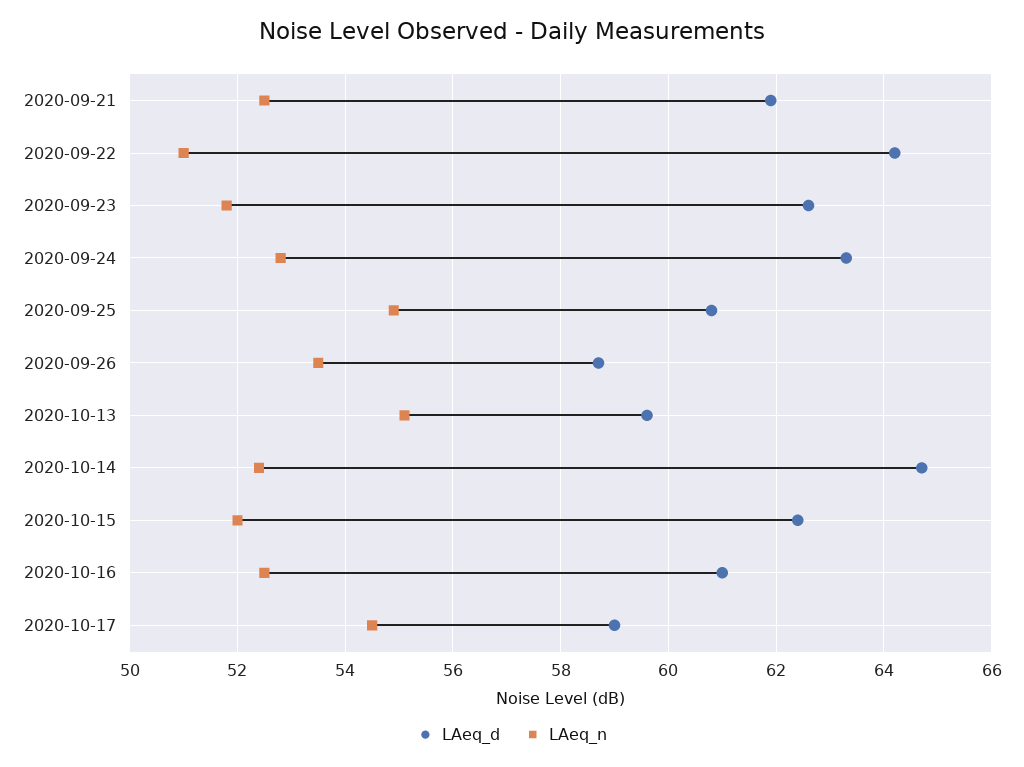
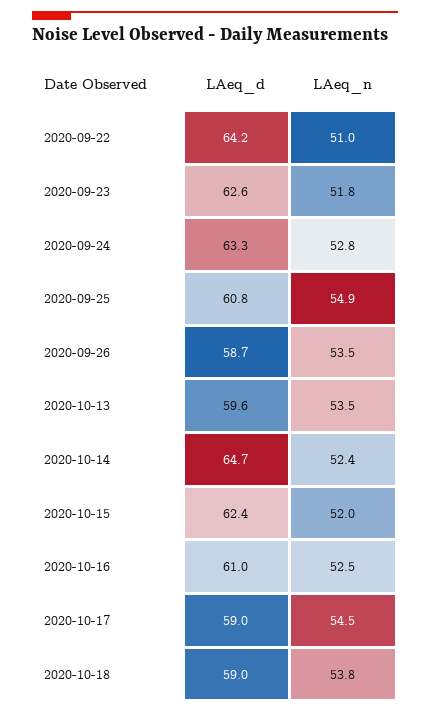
LAeq_d, 2020-09-21: 62 -> none
LAeq_n, 2020-09-21: 52.5 -> none
LAeq_n, 2020-10-13: 55 -> 53.5
LAeq_d, 2020-10-18: none -> 59
LAeq_n, 2020-10-18: none -> 53.8

